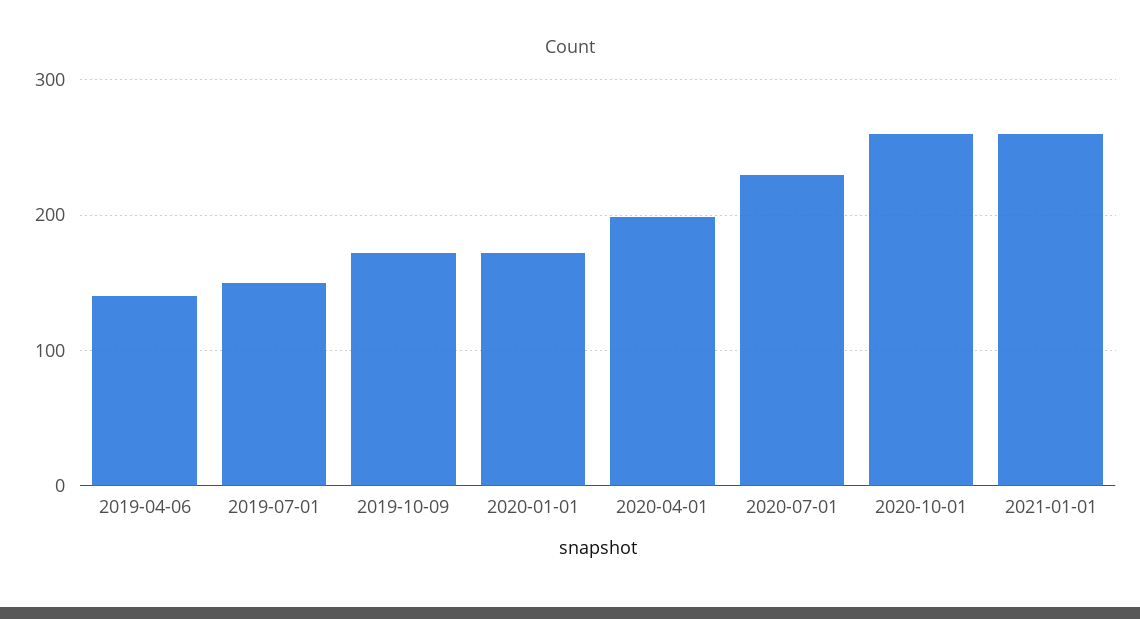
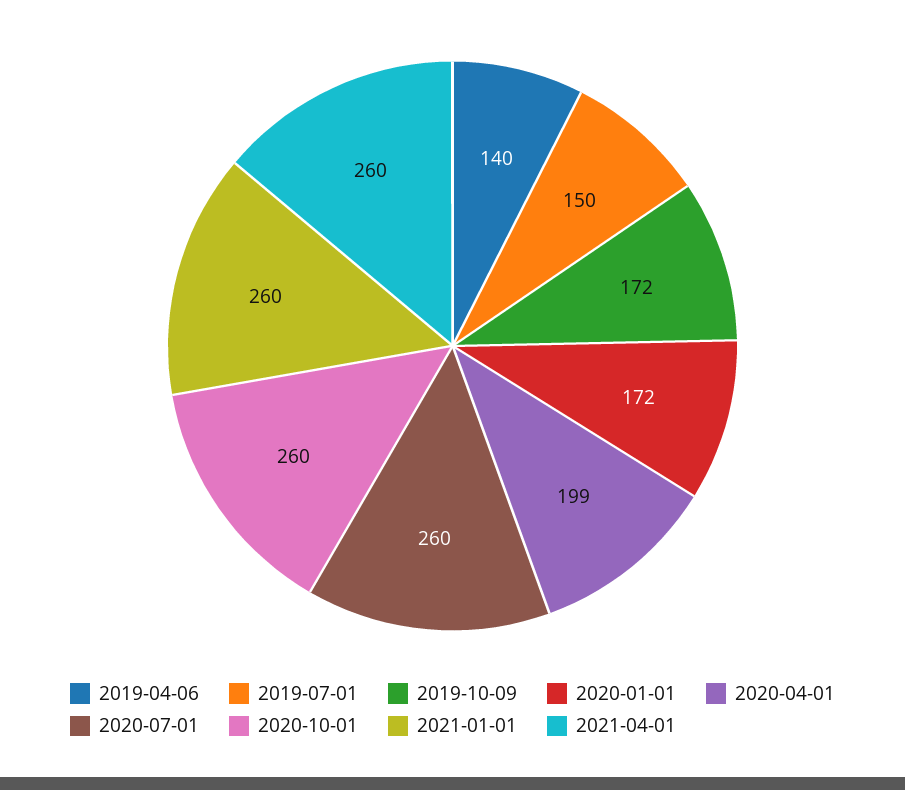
2020-07-01: 230 -> 260
2021-04-01: none -> 260

